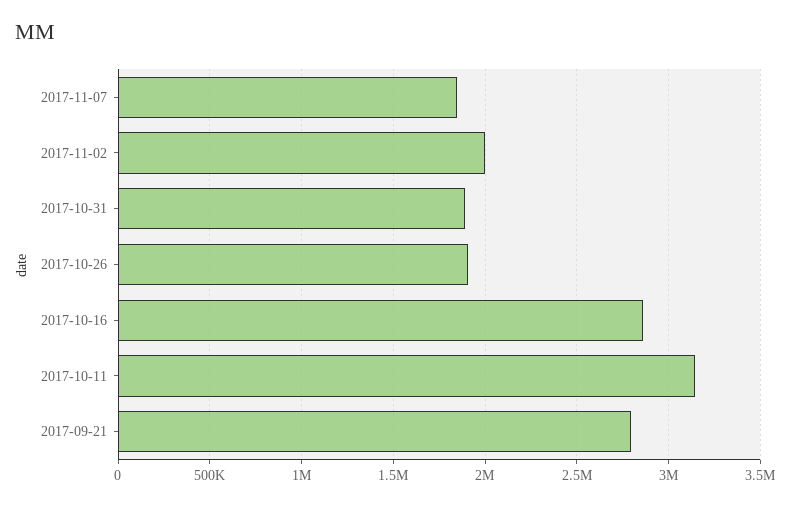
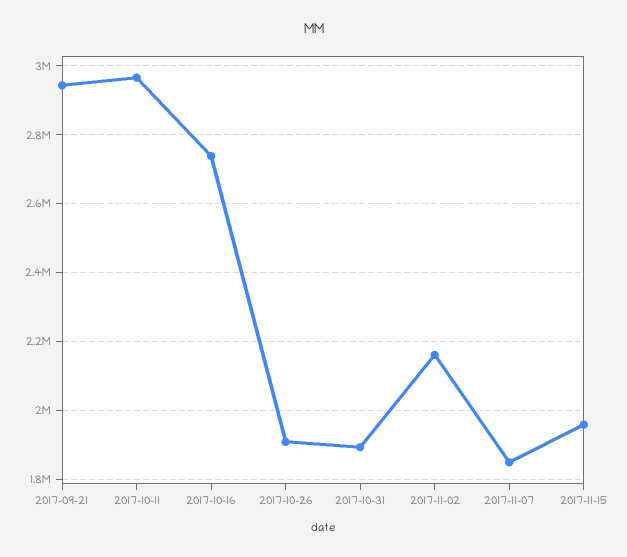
2017-11-02: 2000000 -> 2160000
2017-10-16: 2850000 -> 2740000
2017-10-11: 3150000 -> 2960000
2017-09-21: 2800000 -> 2940000
2017-11-15: none -> 1960000

